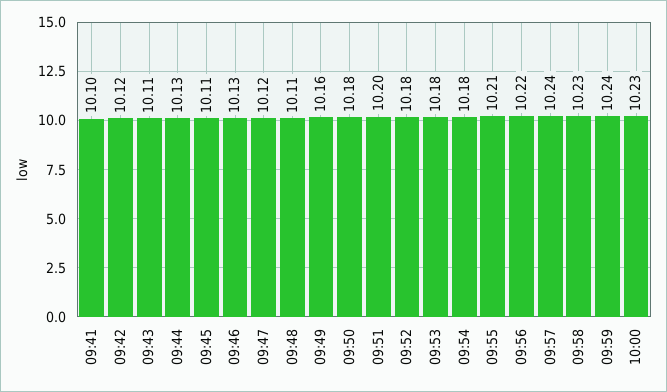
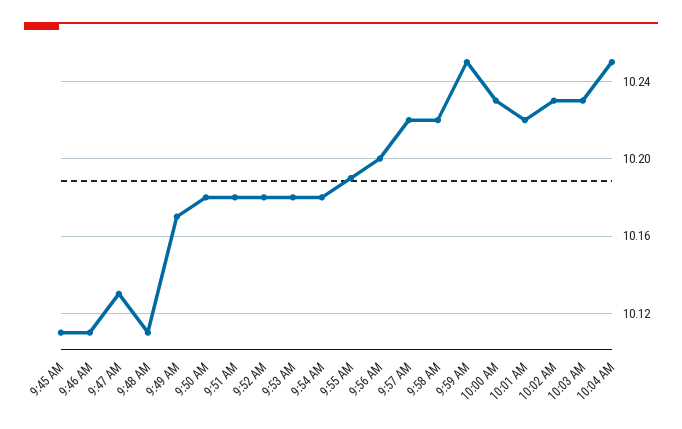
09:41: 10.1 -> none
09:42: 10.12 -> none
09:43: 10.11 -> none
09:44: 10.13 -> none
09:46: 10.13 -> 10.11
09:47: 10.12 -> 10.13
09:49: 10.16 -> 10.17
09:51: 10.2 -> 10.18
09:55: 10.21 -> 10.19
09:56: 10.22 -> 10.2
09:57: 10.24 -> 10.22
09:58: 10.23 -> 10.22
09:59: 10.24 -> 10.25
10:01 AM: none -> 10.22
10:02 AM: none -> 10.23
10:03 AM: none -> 10.23
10:04 AM: none -> 10.25

